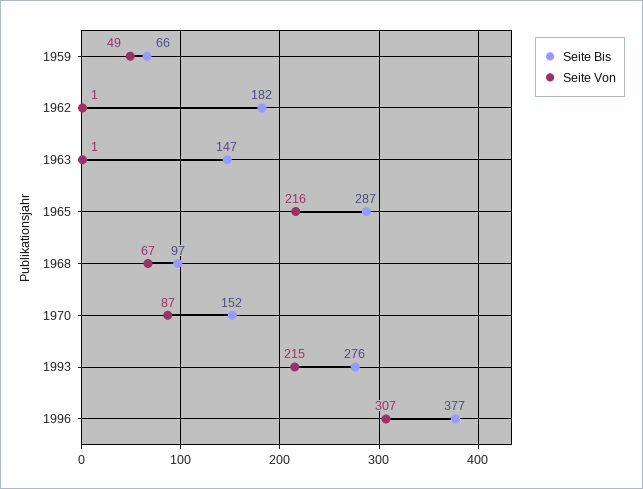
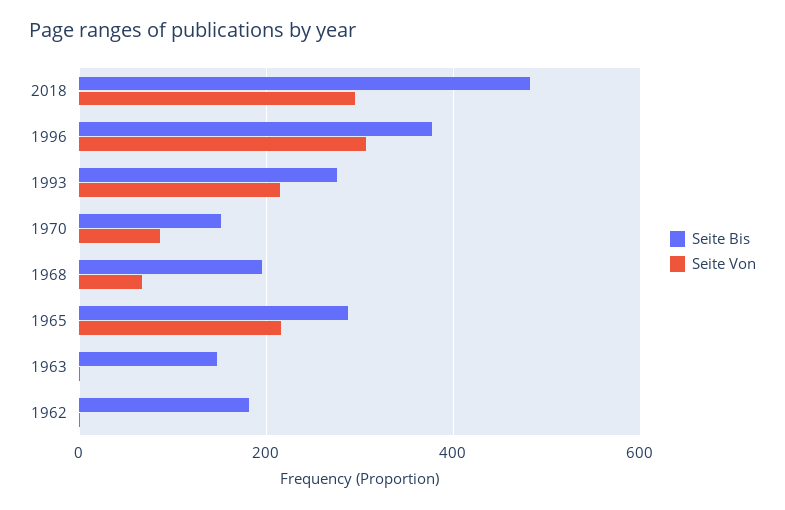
Seite Bis, 1959: 66 -> none
Seite Von, 1959: 49 -> none
Seite Bis, 1968: 97 -> 200
Seite Bis, 2018: none -> 480
Seite Von, 2018: none -> 300

